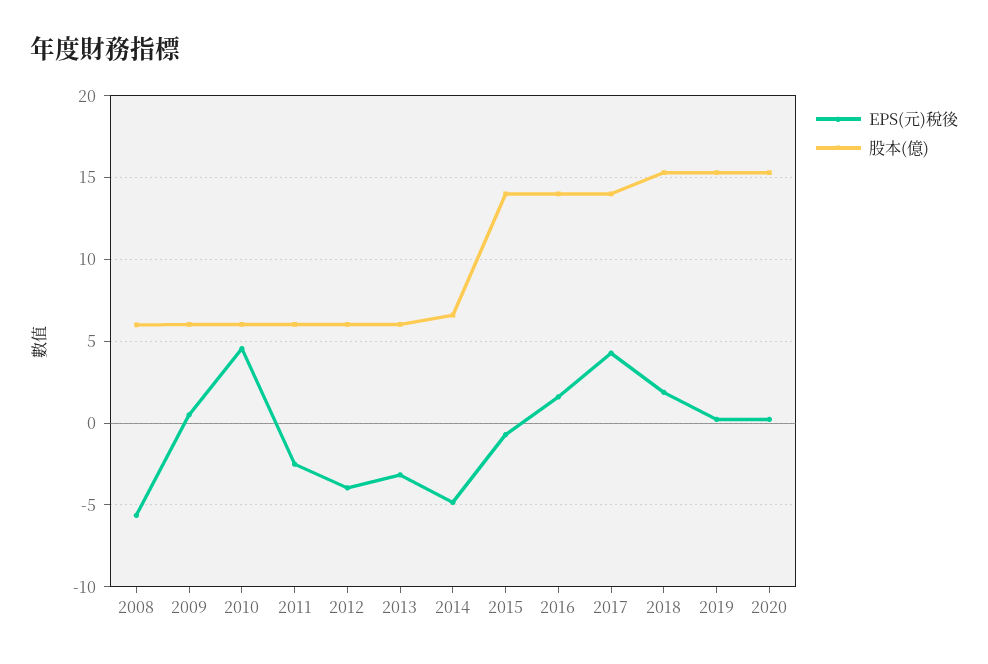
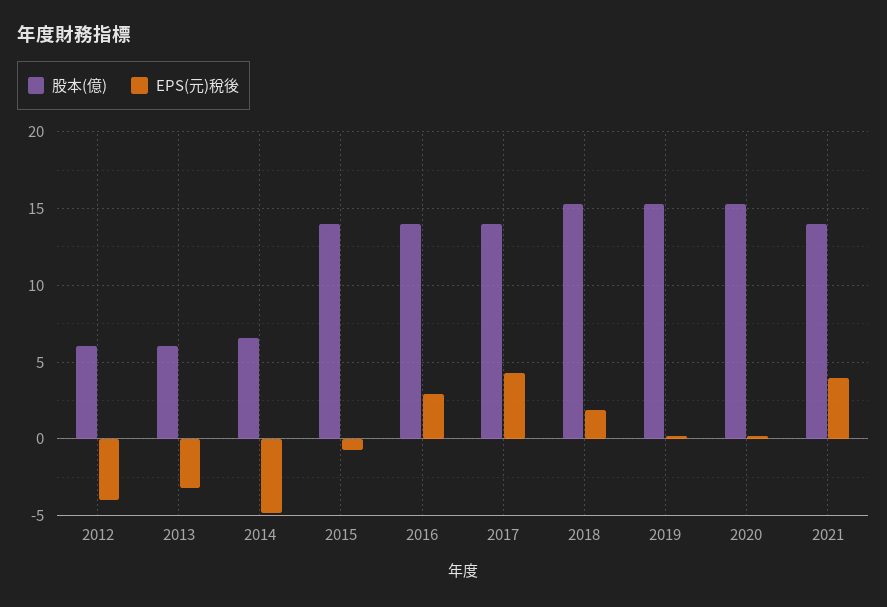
EPS(元)稅後, 2008: -5.5 -> none
股本(億), 2008: 6 -> none
EPS(元)稅後, 2009: 0.5 -> none
股本(億), 2009: 6 -> none
EPS(元)稅後, 2010: 4.5 -> none
股本(億), 2010: 6 -> none
EPS(元)稅後, 2011: -2.5 -> none
股本(億), 2011: 6 -> none
EPS(元)稅後, 2016: 1.5 -> 3
股本(億), 2021: none -> 14
EPS(元)稅後, 2021: none -> 4

